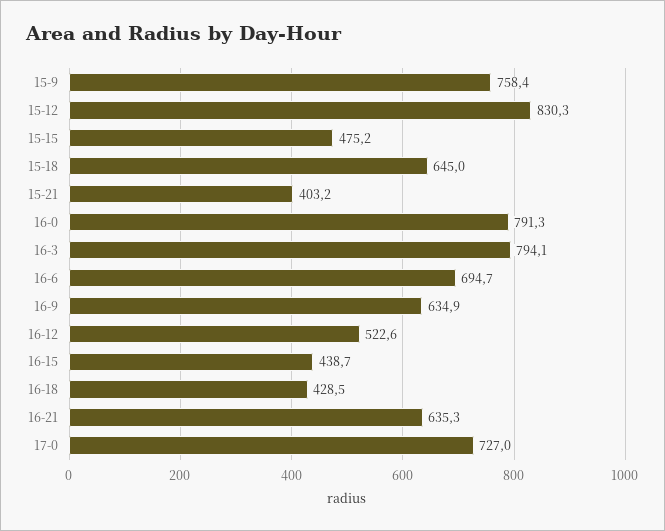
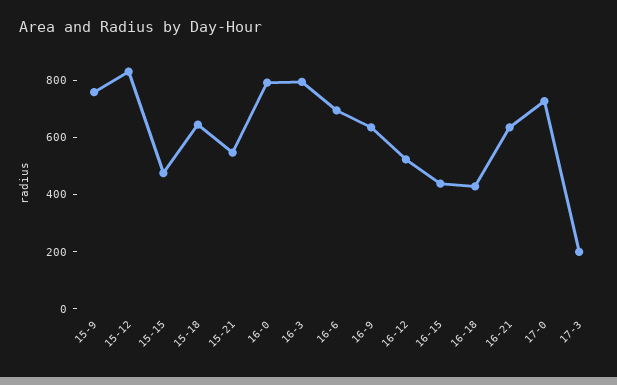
15-21: 403.2 -> 550
17-3: none -> 200

